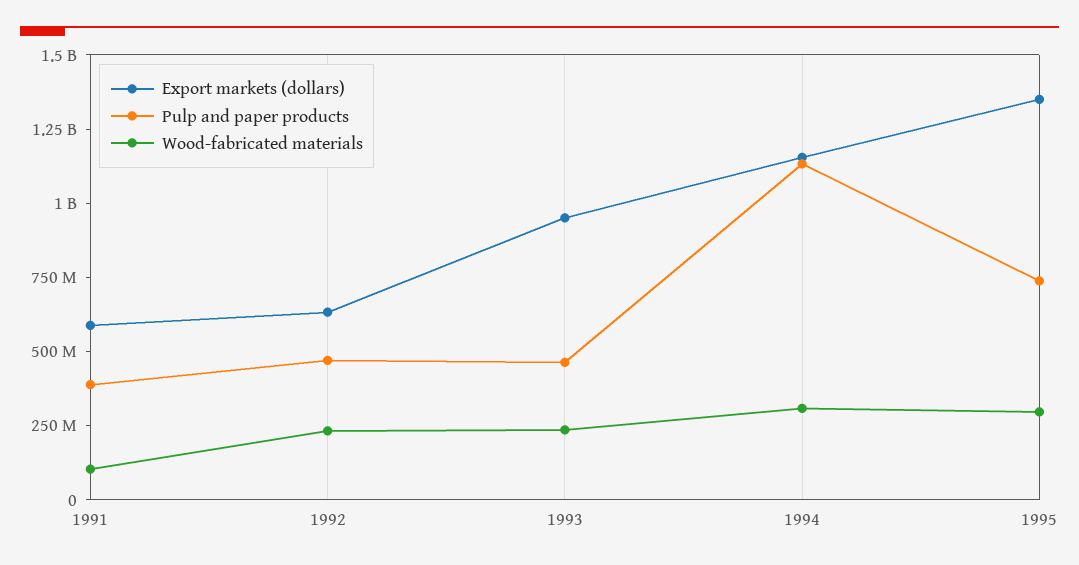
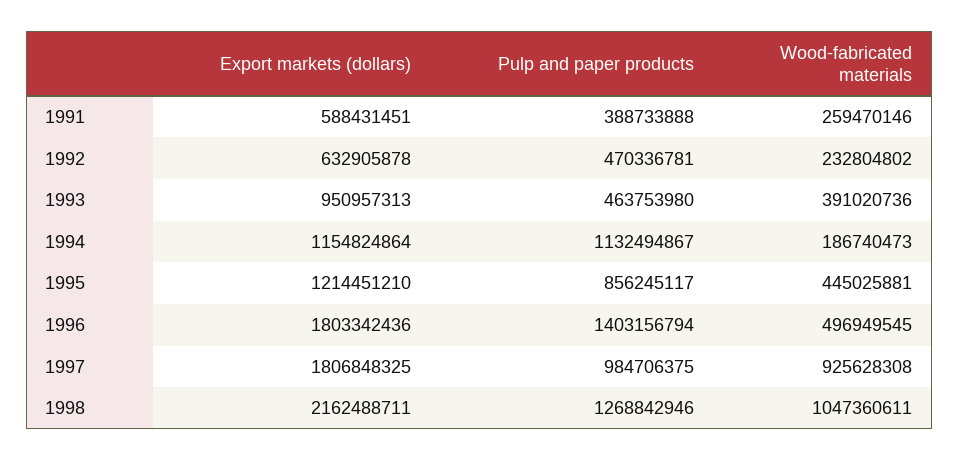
Wood-fabricated materials, 1991: 100000000 -> 259470146
Wood-fabricated materials, 1993: 250000000 -> 391020736
Wood-fabricated materials, 1994: 300000000 -> 186740473
Export markets (dollars), 1995: 1350000000 -> 1214451210
Pulp and paper products, 1995: 750000000 -> 856245117
Wood-fabricated materials, 1995: 300000000 -> 445025881
Export markets (dollars), 1996: none -> 1803342436
Pulp and paper products, 1996: none -> 1403156794
Wood-fabricated materials, 1996: none -> 496949545
Export markets (dollars), 1997: none -> 1806848325
Pulp and paper products, 1997: none -> 984706375
Wood-fabricated materials, 1997: none -> 925628308
Export markets (dollars), 1998: none -> 2162488711
Pulp and paper products, 1998: none -> 1268842946
Wood-fabricated materials, 1998: none -> 1047360611

